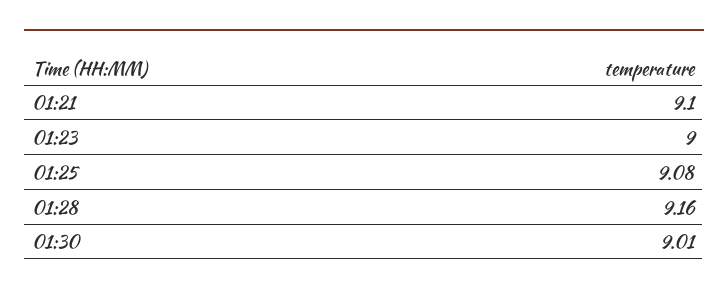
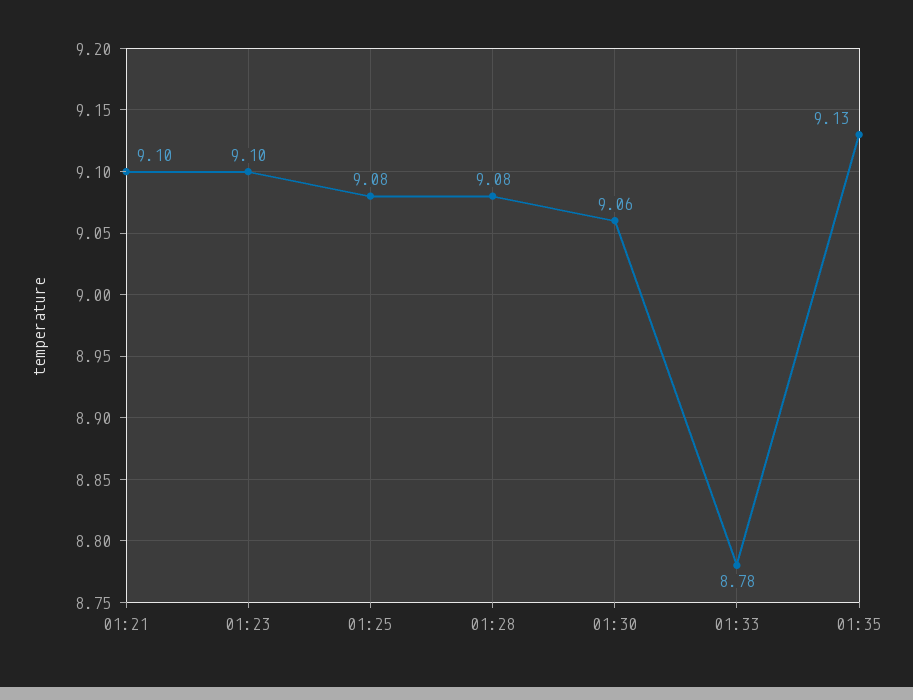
01:23: 9 -> 9.1
01:28: 9.16 -> 9.08
01:30: 9.01 -> 9.06
01:33: none -> 8.78
01:35: none -> 9.13

